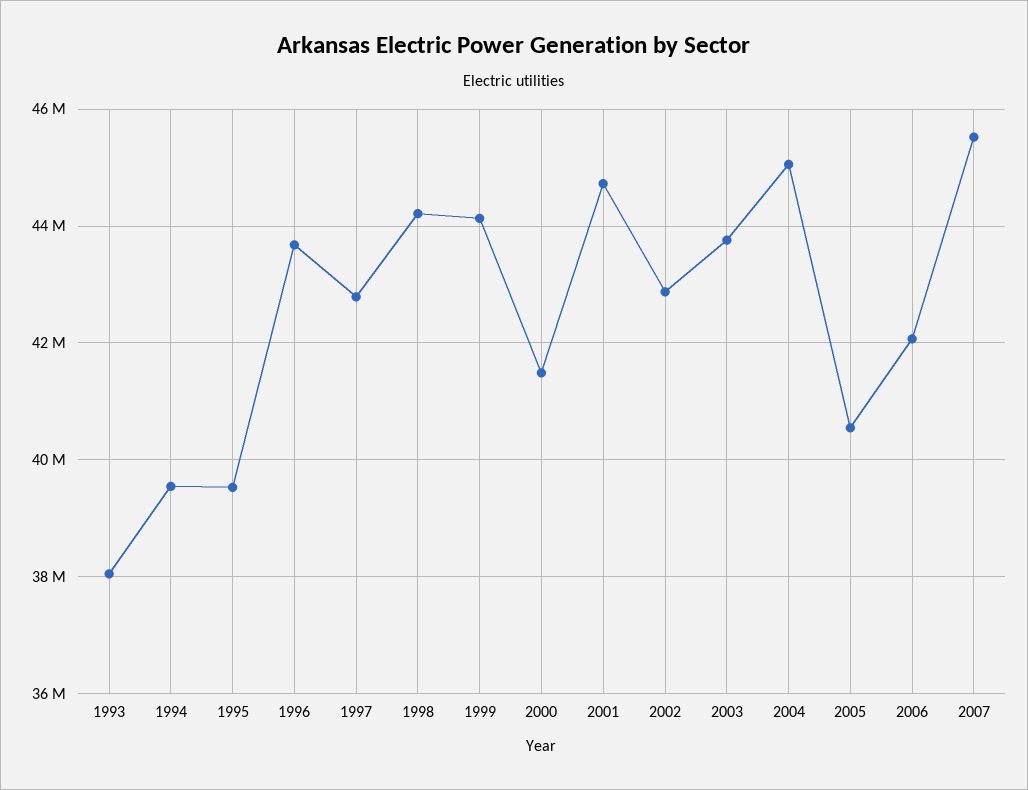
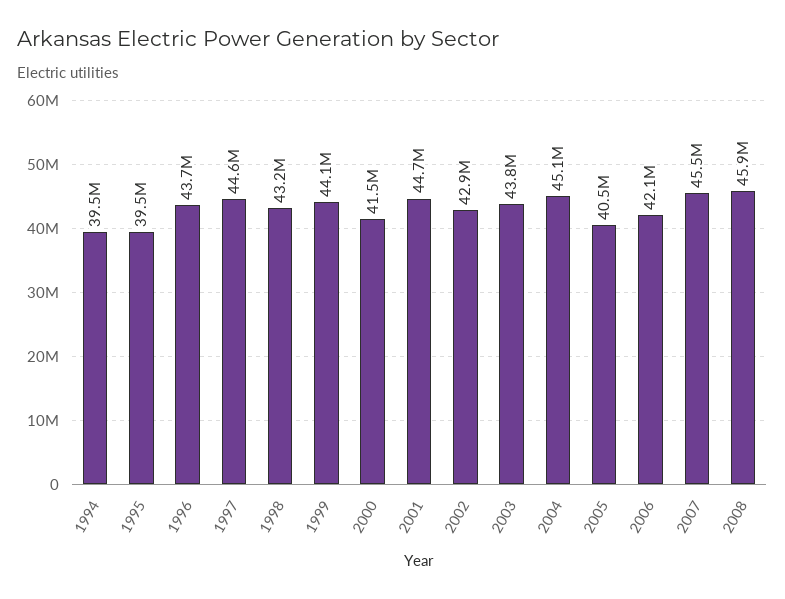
1993: 38000000 -> none
1997: 42800000 -> 44600000
1998: 44200000 -> 43200000
2008: none -> 45900000

